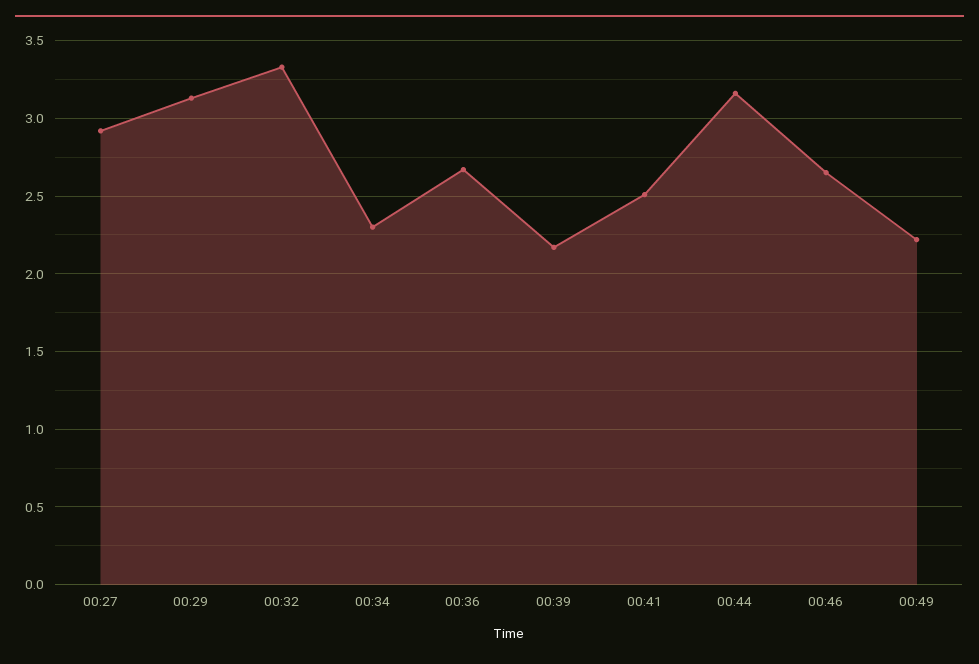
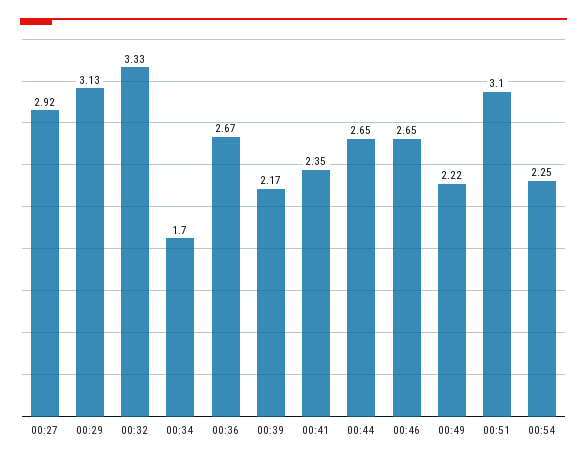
00:34: 2.3 -> 1.7
00:41: 2.5 -> 2.35
00:44: 3.15 -> 2.65
00:51: none -> 3.1
00:54: none -> 2.25

